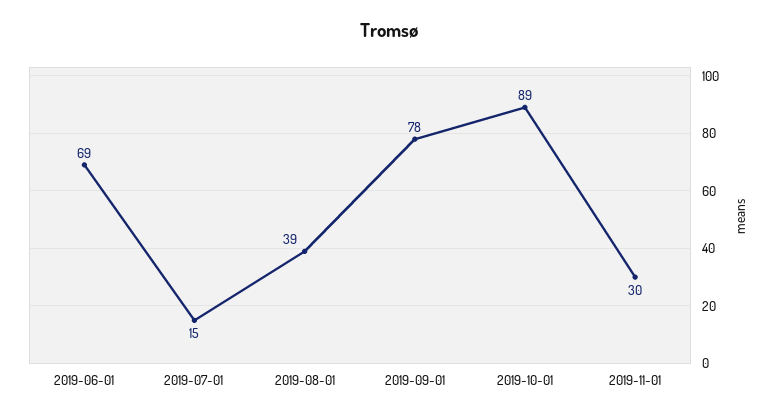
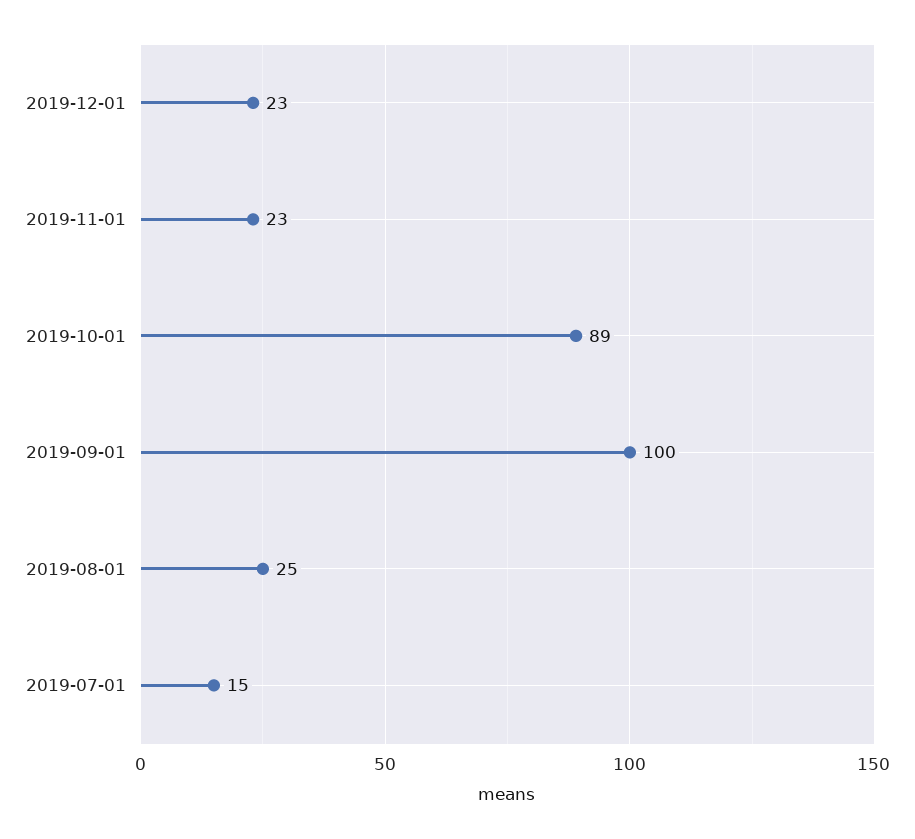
2019-06-01: 69 -> none
2019-08-01: 39 -> 25
2019-09-01: 78 -> 100
2019-11-01: 30 -> 23
2019-12-01: none -> 23

